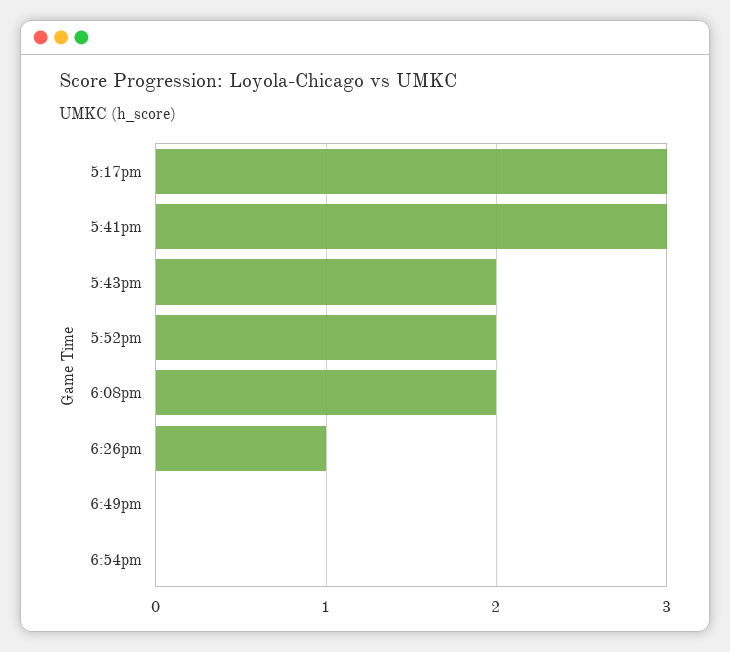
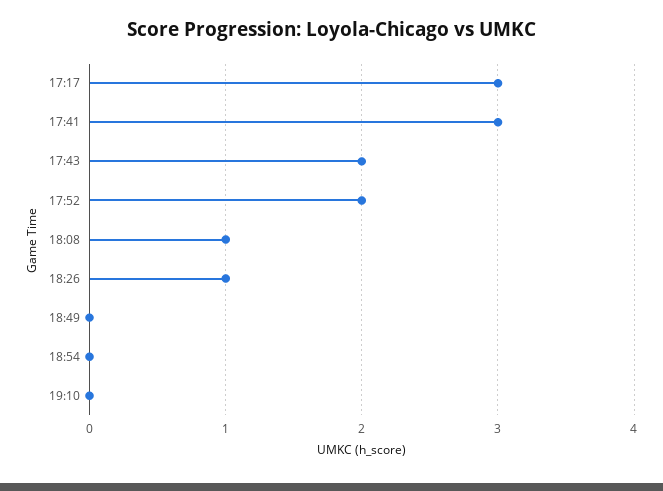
6:08pm: 2 -> 1
19:10: none -> 0

